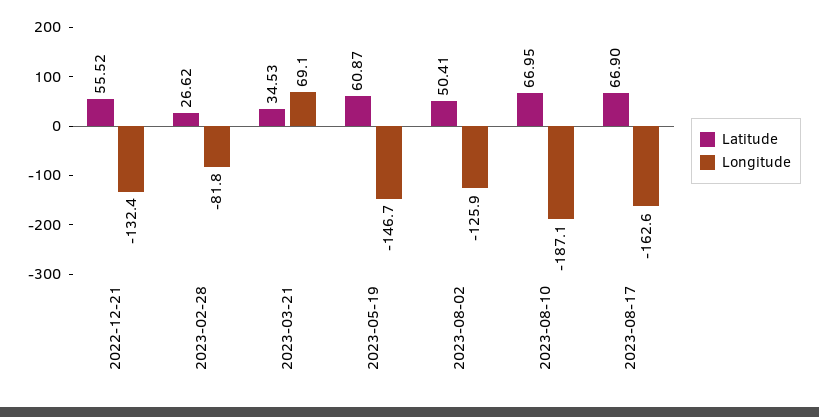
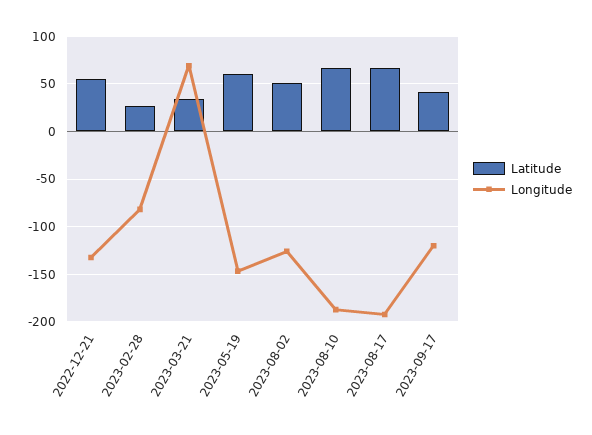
Longitude, 2023-08-17: -162.6 -> -190
Latitude, 2023-09-17: none -> 40
Longitude, 2023-09-17: none -> -120

